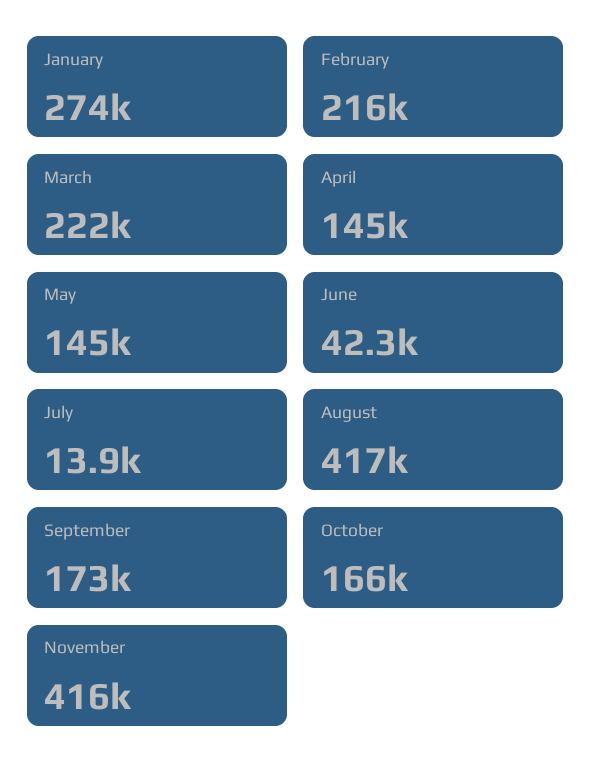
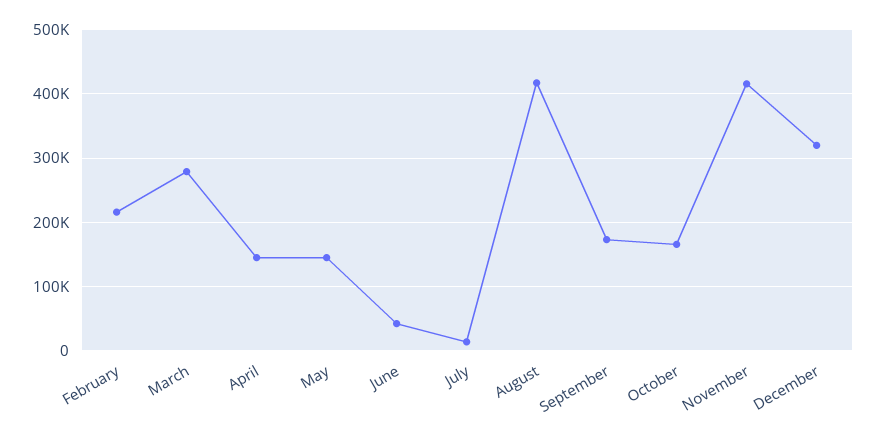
January: 274000 -> none
March: 222000 -> 280000
December: none -> 320000

